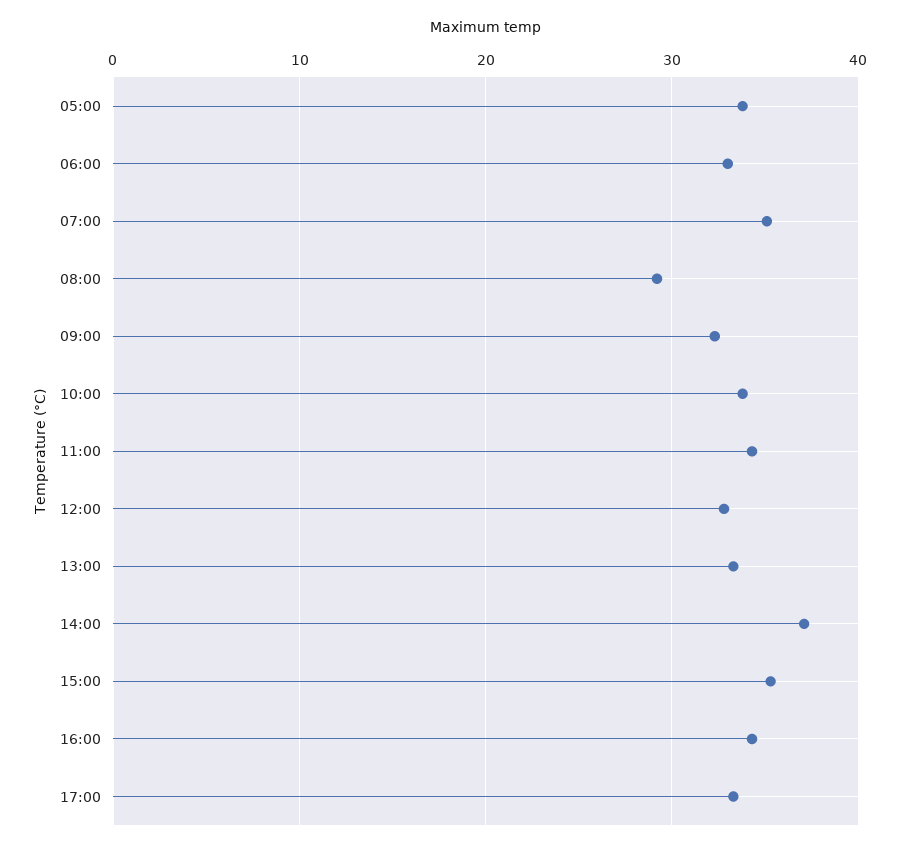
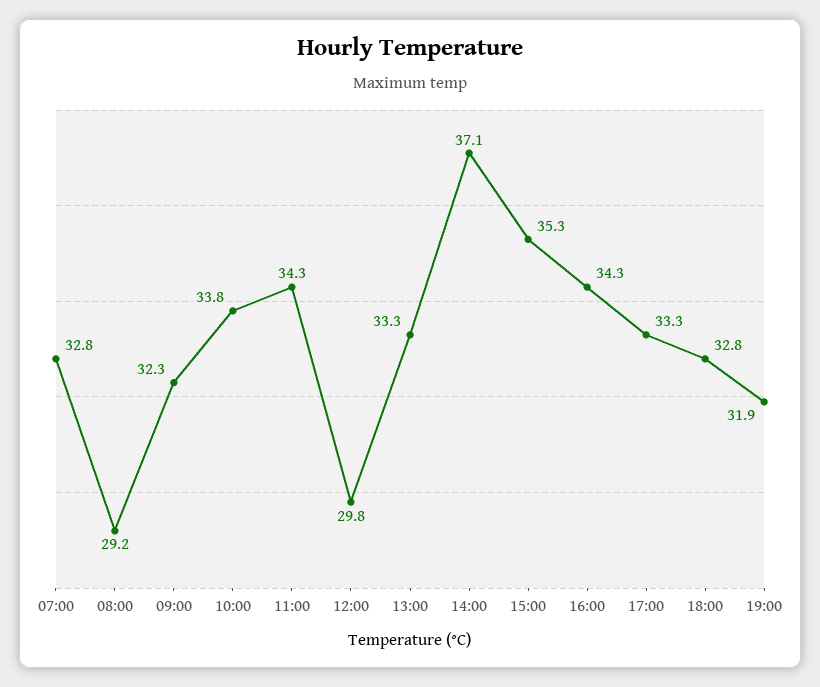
05:00: 34 -> none
06:00: 33 -> none
07:00: 35 -> 32.8
12:00: 33 -> 29.8
18:00: none -> 32.8
19:00: none -> 31.9

